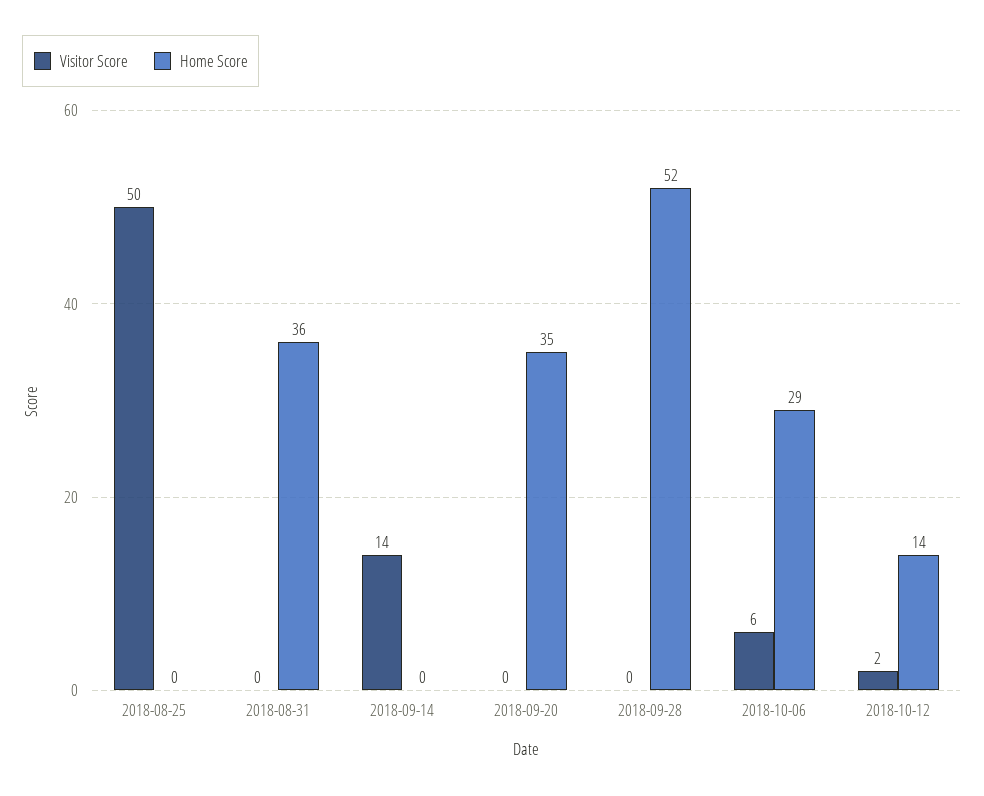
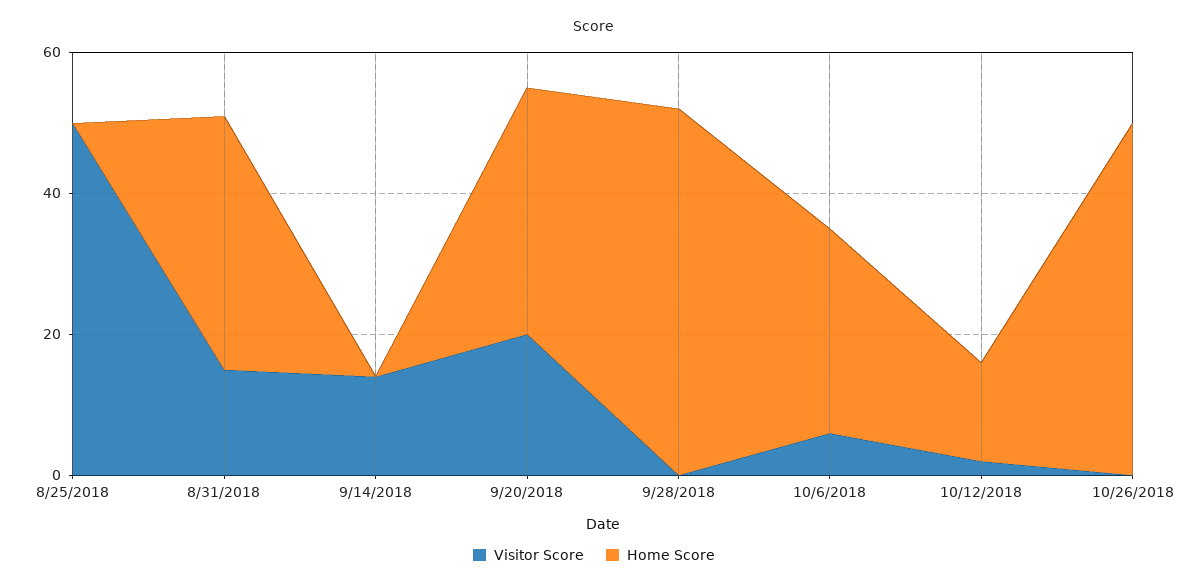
Visitor Score, 2018-08-31: 0 -> 15
Visitor Score, 2018-09-20: 0 -> 20
Visitor Score, 10/26/2018: none -> 0
Home Score, 10/26/2018: none -> 50

